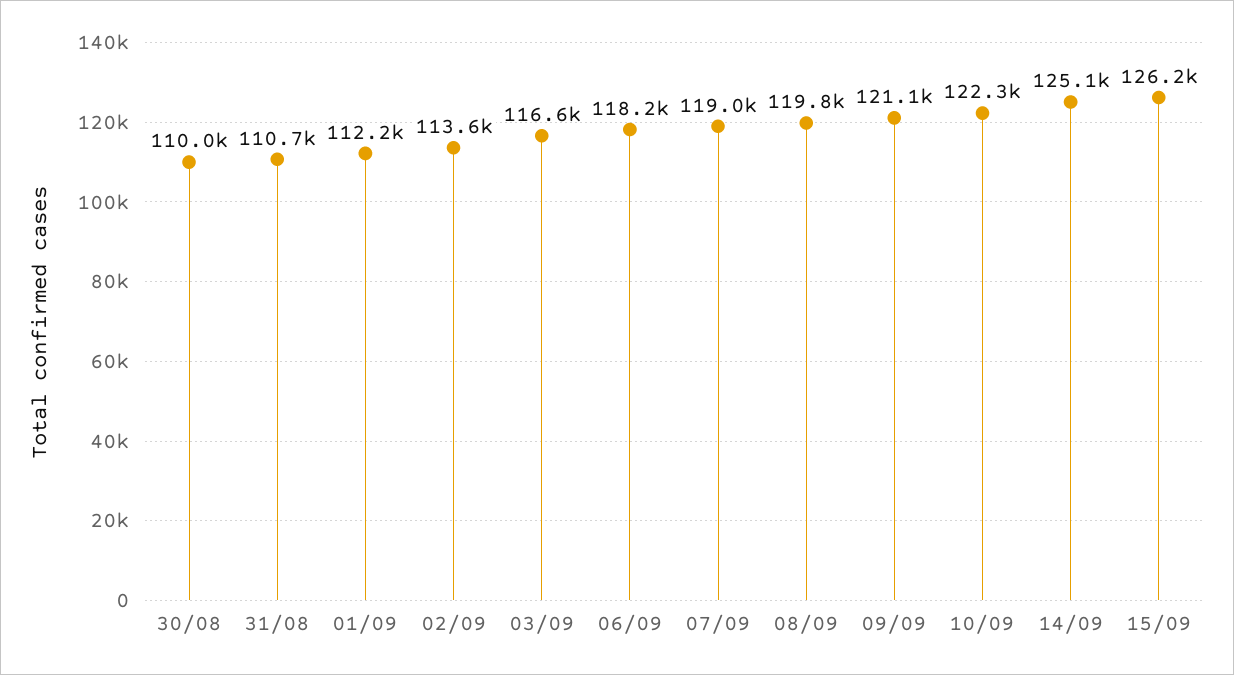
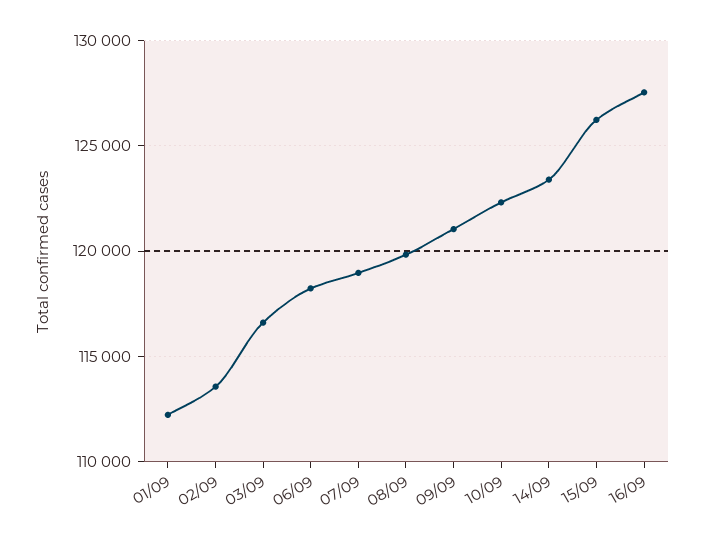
30/08: 110000 -> none
31/08: 110700 -> none
14/09: 125100 -> 123500
16/09: none -> 127500

